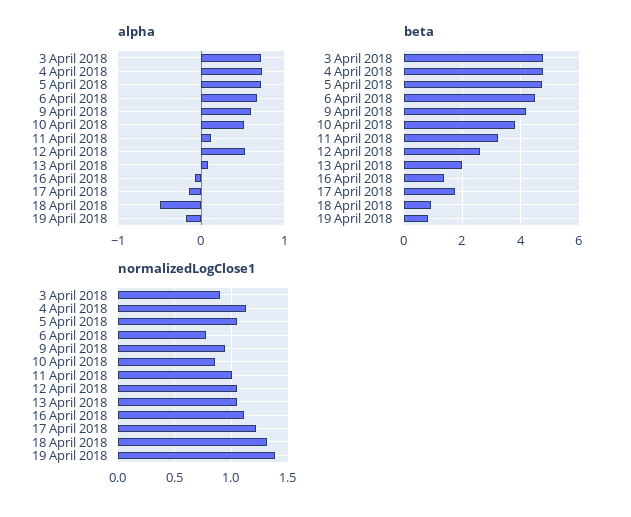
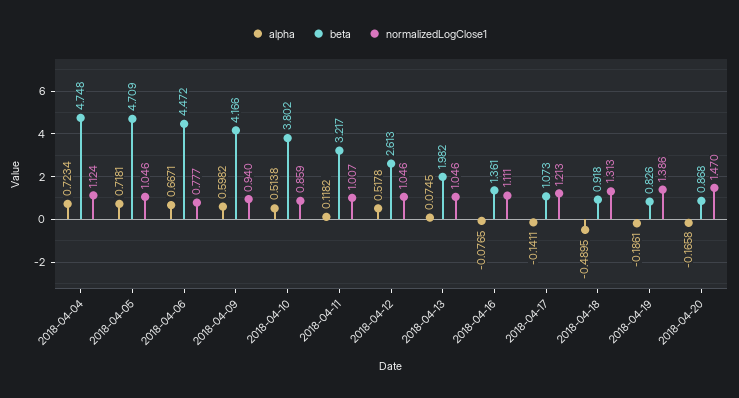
alpha, 3 April 2018: 0.7 -> none
beta, 3 April 2018: 4.75 -> none
beta, 17 April 2018: 1.75 -> 1.073
normalizedLogClose1, 3 April 2018: 0.9 -> none
alpha, 2018-04-20: none -> -0.1658
beta, 2018-04-20: none -> 0.868
normalizedLogClose1, 2018-04-20: none -> 1.47

